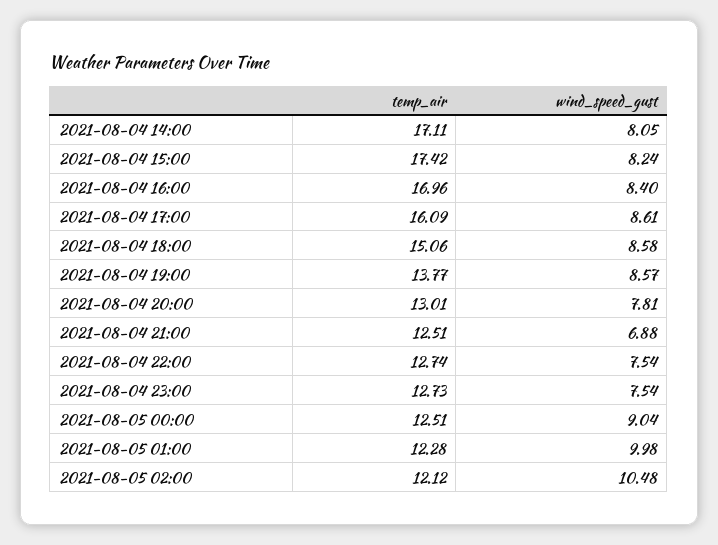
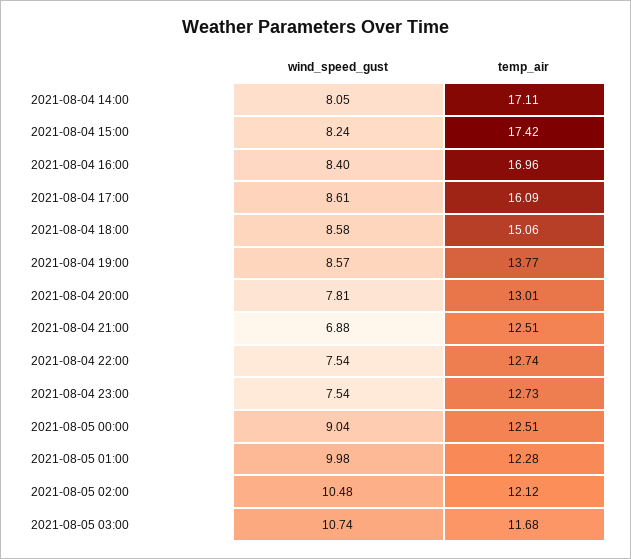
wind_speed_gust, 2021-08-05 03:00: none -> 10.74
temp_air, 2021-08-05 03:00: none -> 11.68

